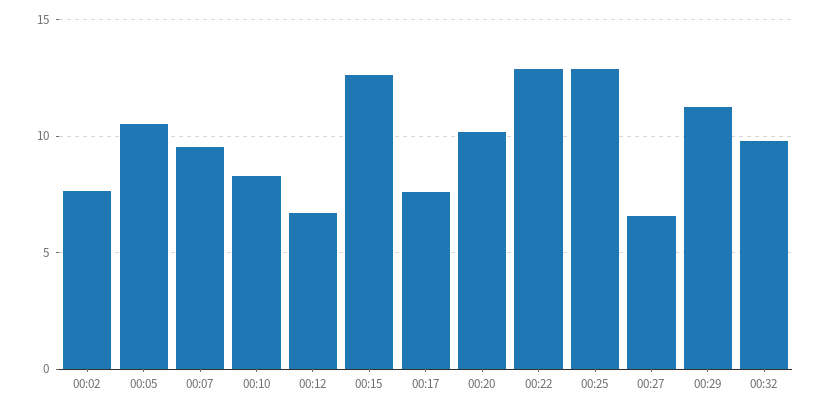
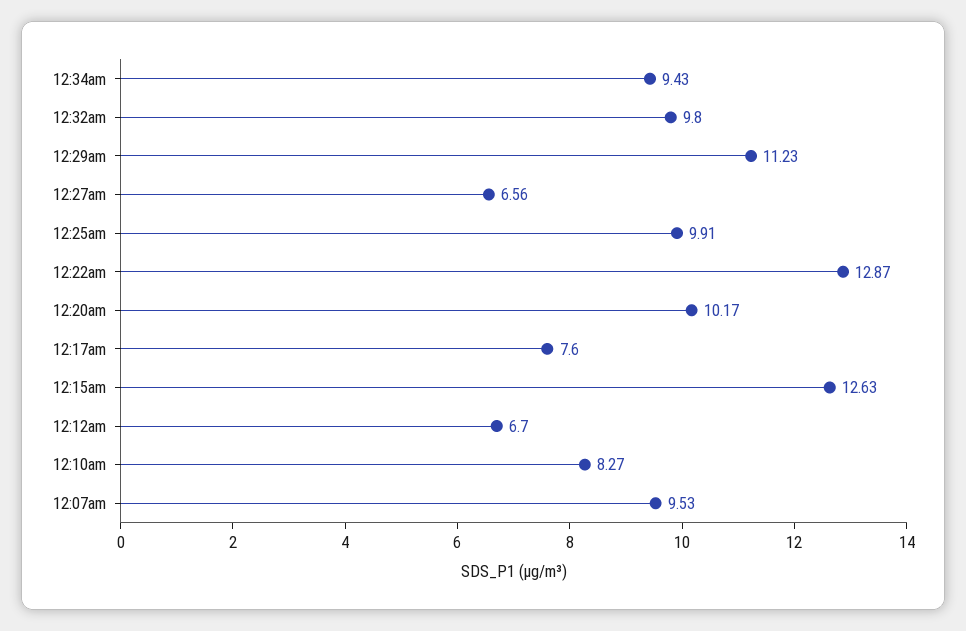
00:02: 7.5 -> none
00:05: 10.5 -> none
00:25: 13 -> 9.91
12:34am: none -> 9.43

